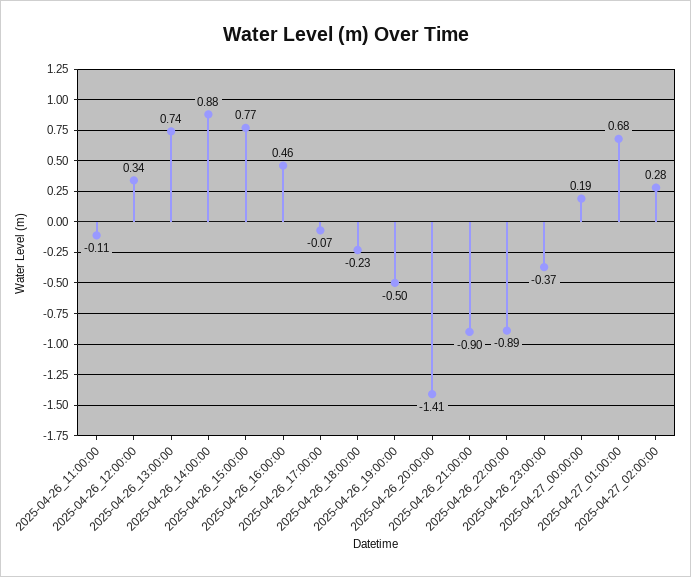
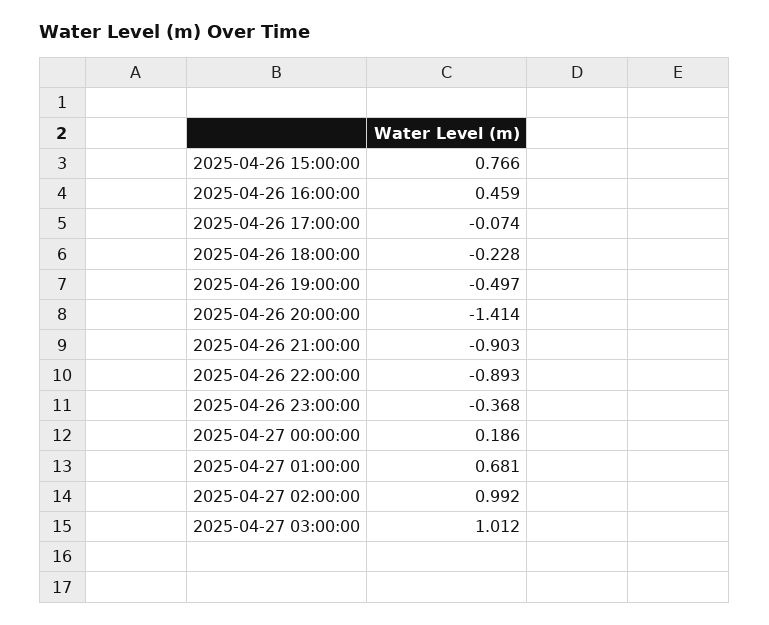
2025-04-26_11:00:00: -0.11 -> none
2025-04-26_12:00:00: 0.34 -> none
2025-04-26_13:00:00: 0.74 -> none
2025-04-26_14:00:00: 0.88 -> none
2025-04-27_02:00:00: 0.28 -> 0.992
2025-04-27 03:00:00: none -> 1.012

